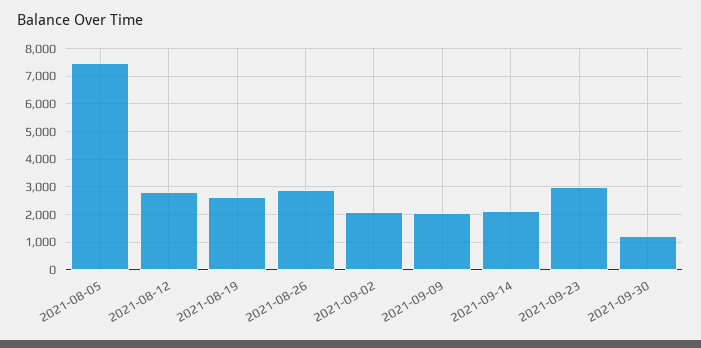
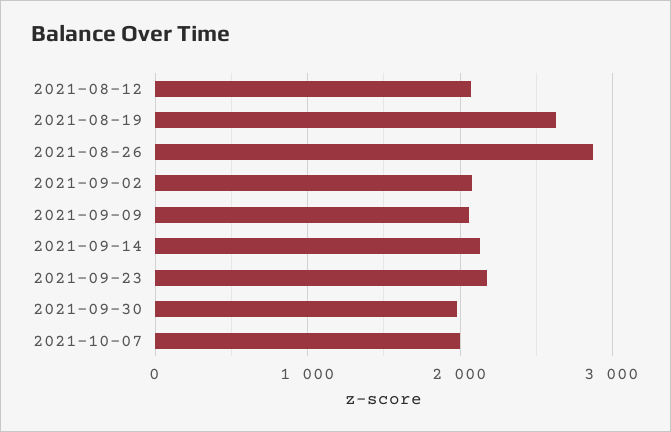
2021-08-05: 7500 -> none
2021-08-12: 2750 -> 2100
2021-09-23: 3000 -> 2200
2021-09-30: 1250 -> 2000
2021-10-07: none -> 2000

